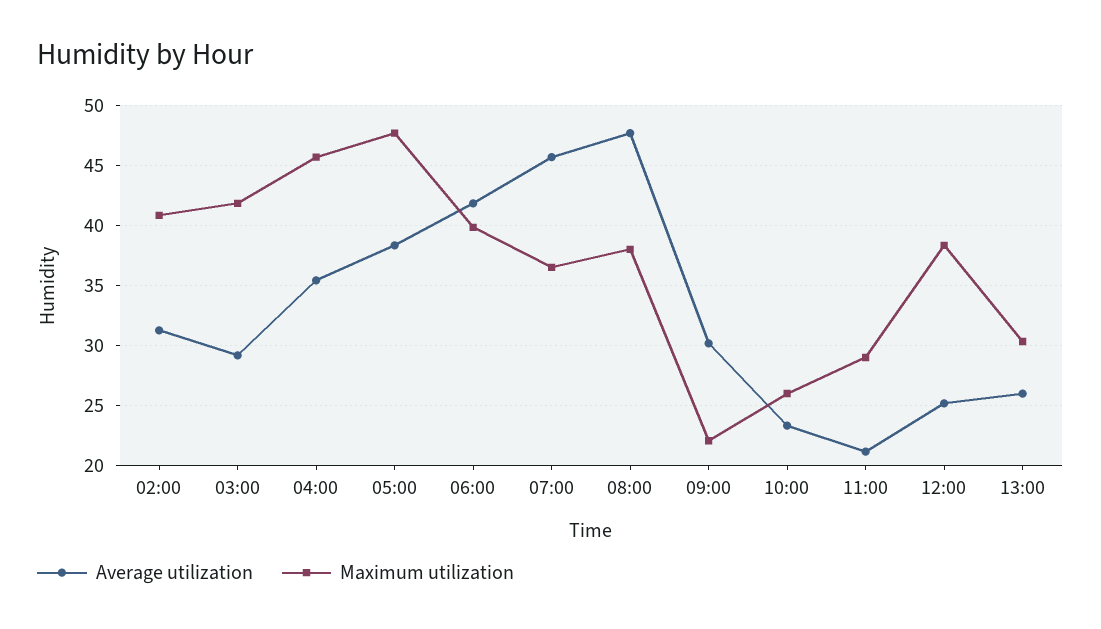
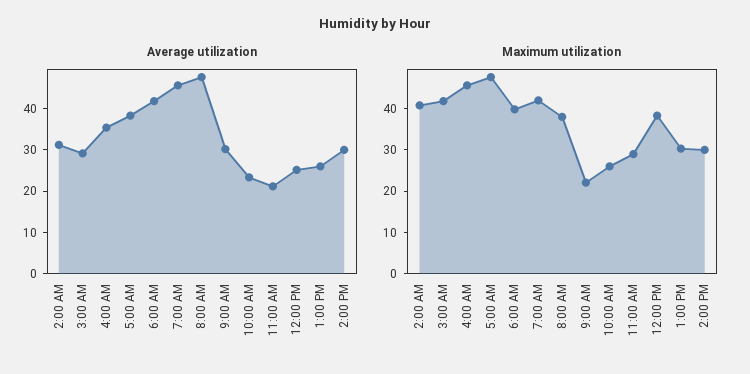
Maximum utilization, 07:00: 36.5 -> 42
Average utilization, 2:00 PM: none -> 30
Maximum utilization, 2:00 PM: none -> 30

